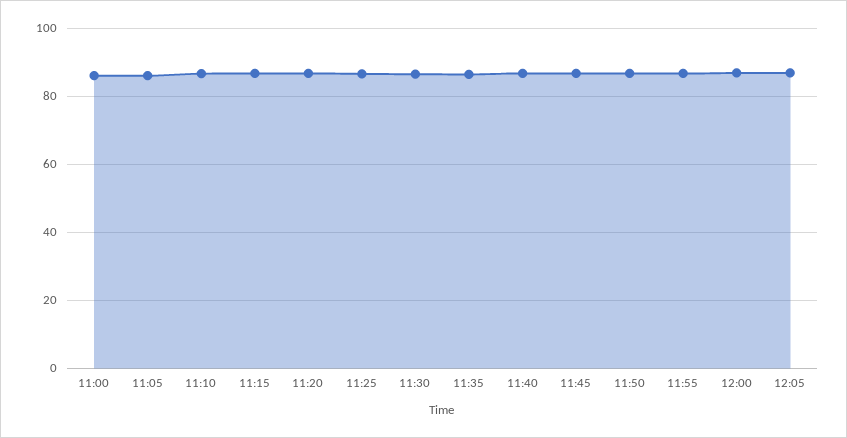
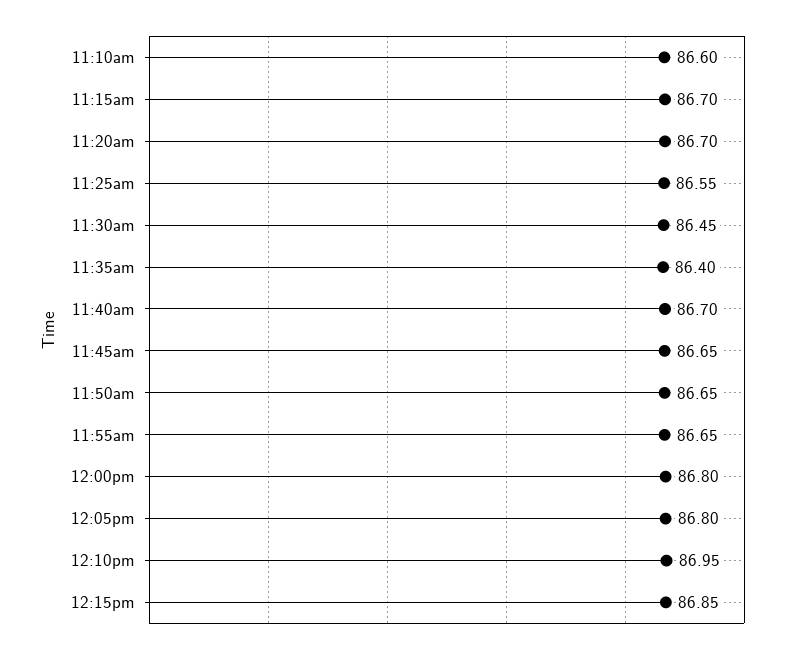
11:00: 86 -> none
11:05: 86 -> none
12:10pm: none -> 86.95
12:15pm: none -> 86.85

